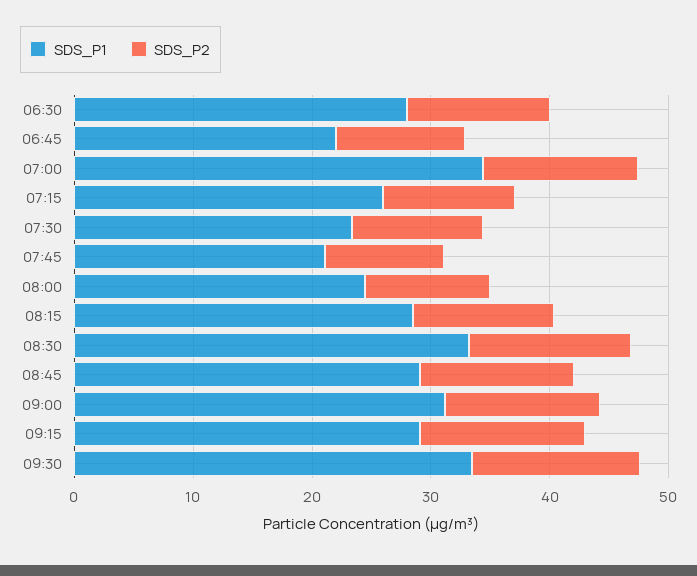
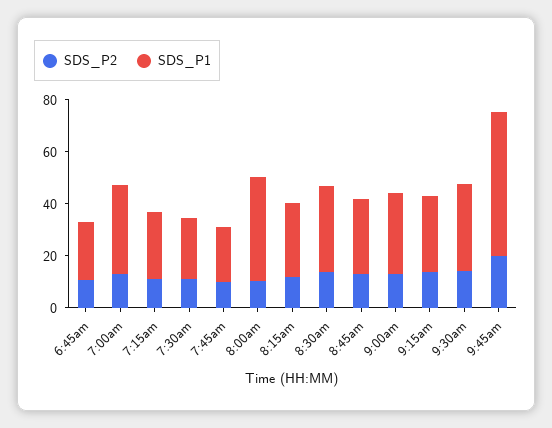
SDS_P1, 06:30: 28 -> none
SDS_P2, 06:30: 12 -> none
SDS_P1, 08:00: 24 -> 40
SDS_P2, 9:45am: none -> 20
SDS_P1, 9:45am: none -> 55

